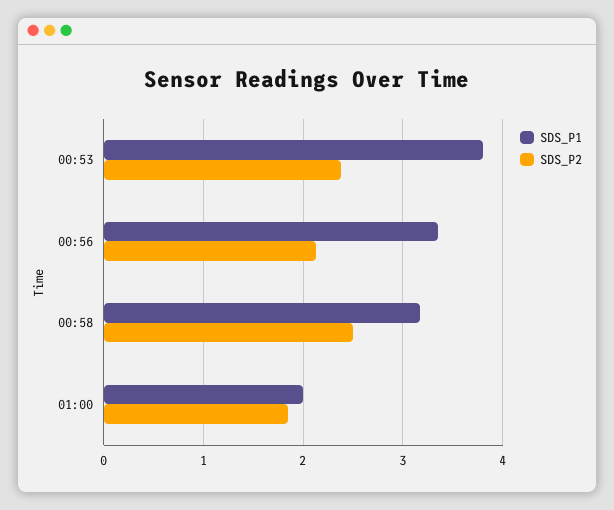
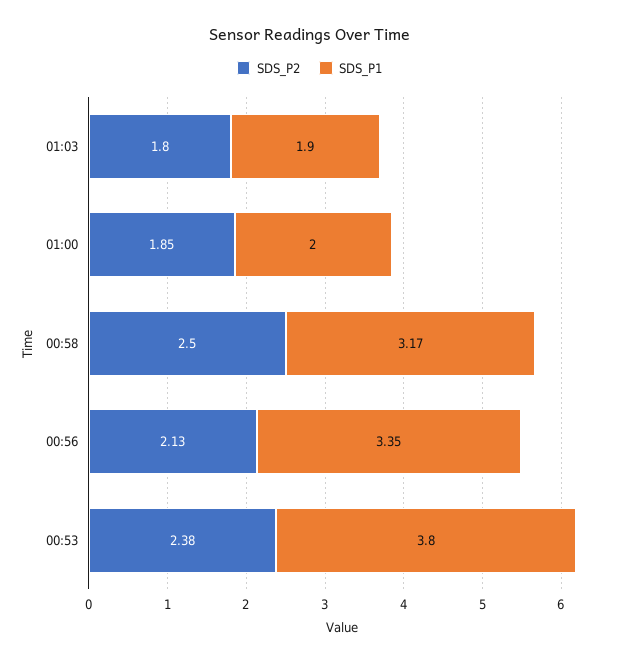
SDS_P2, 01:03: none -> 1.8
SDS_P1, 01:03: none -> 1.9

